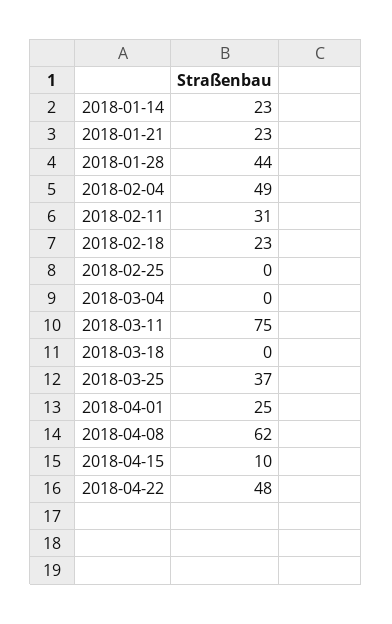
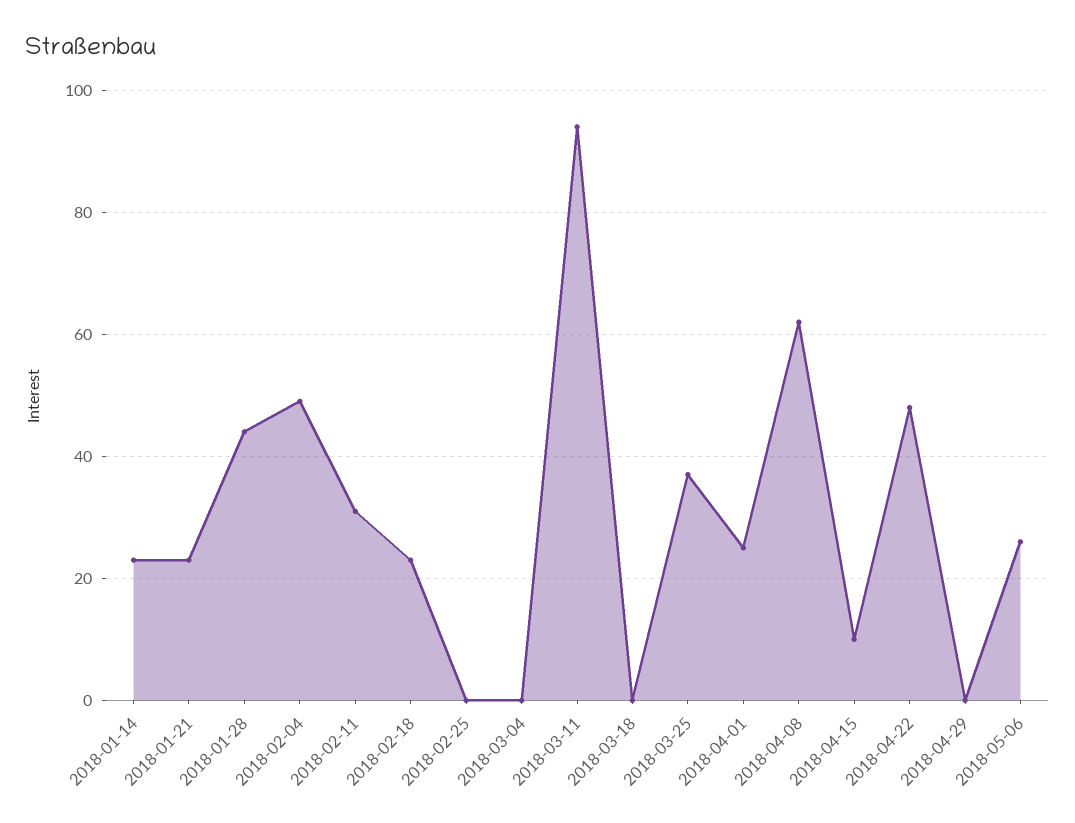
2018-03-11: 75 -> 95
2018-04-29: none -> 0
2018-05-06: none -> 25

